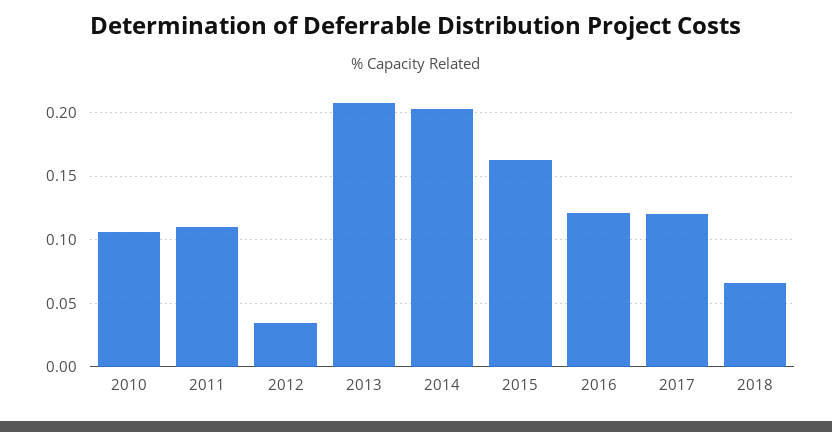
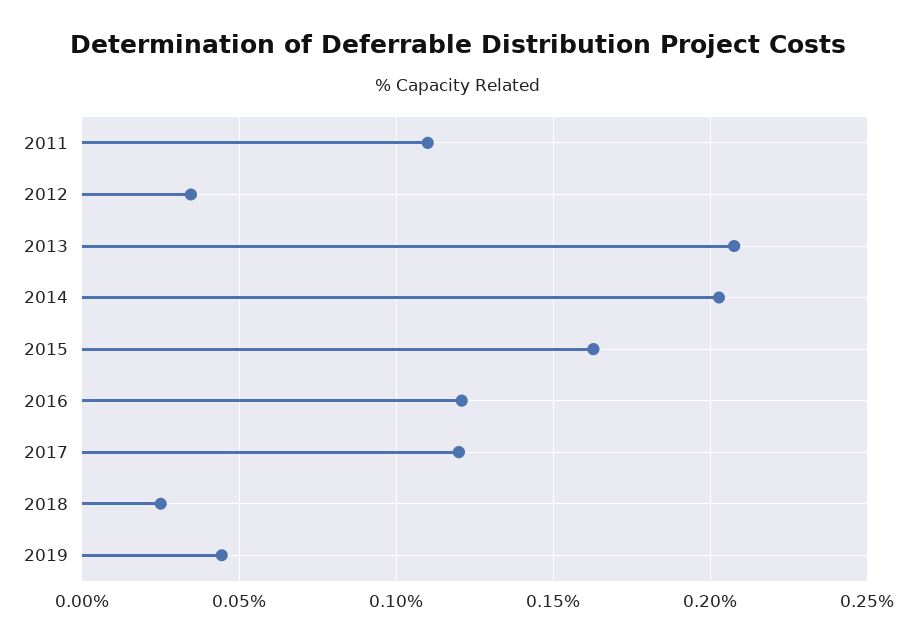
2010: 0.105 -> none
2018: 0.065 -> 0.025
2019: none -> 0.045

